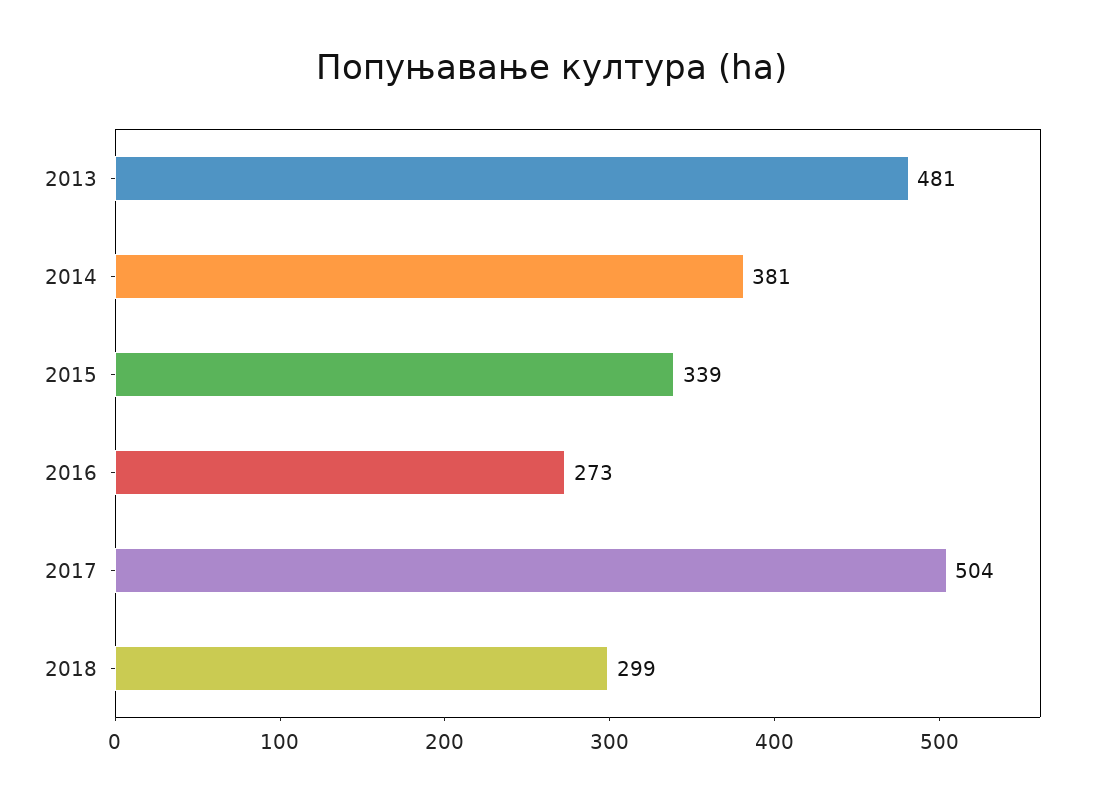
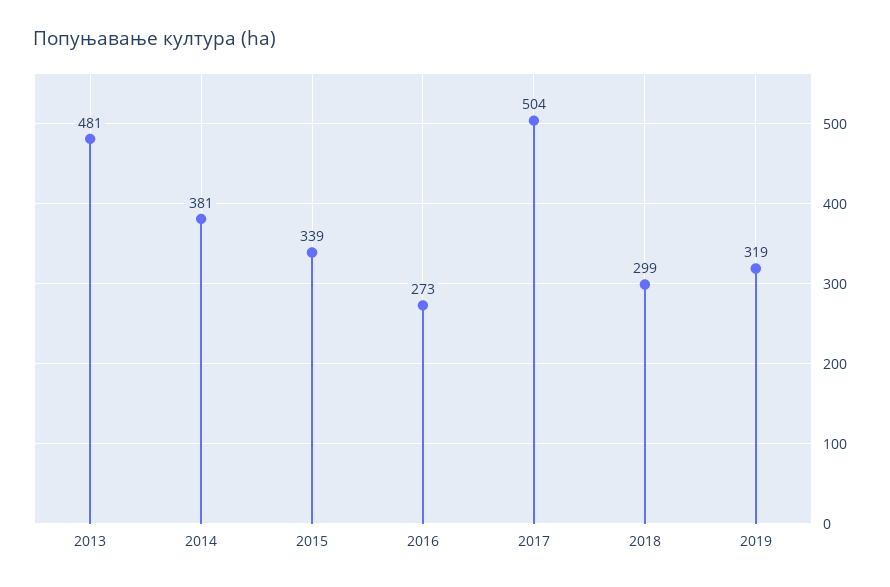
2019: none -> 319

